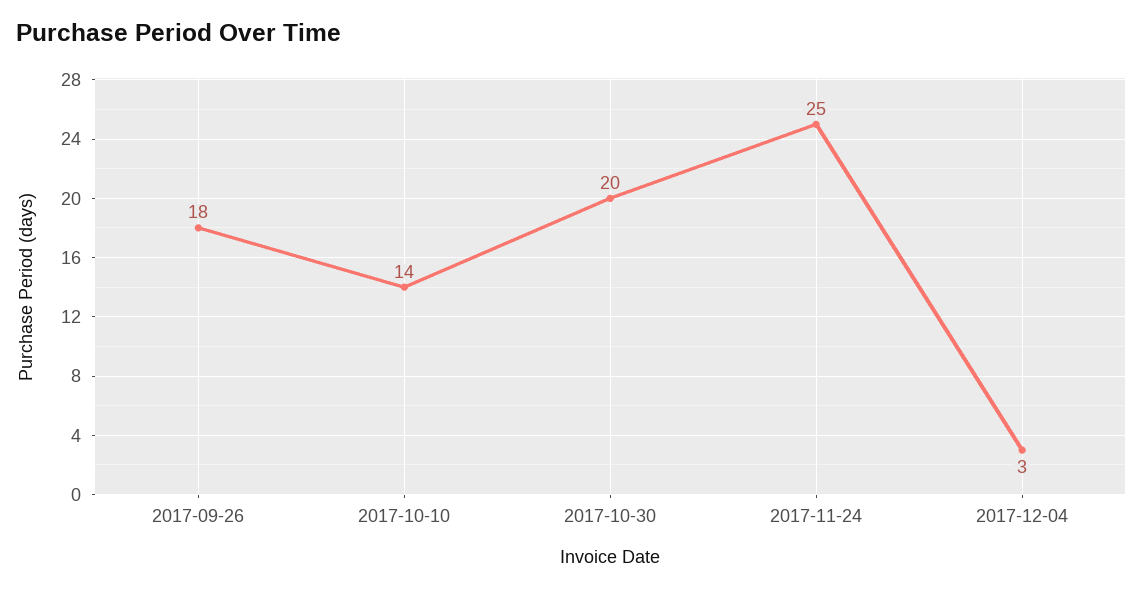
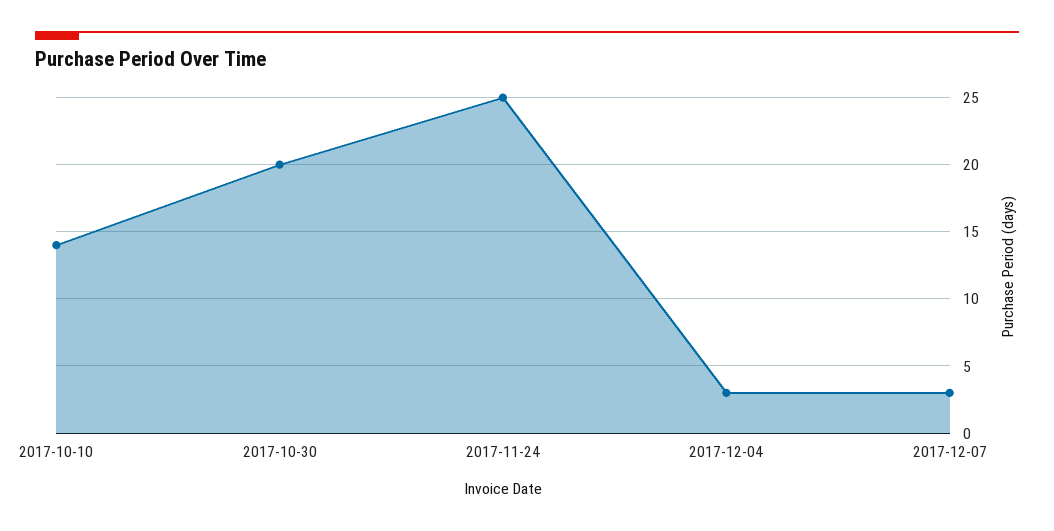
2017-09-26: 18 -> none
2017-12-07: none -> 3

